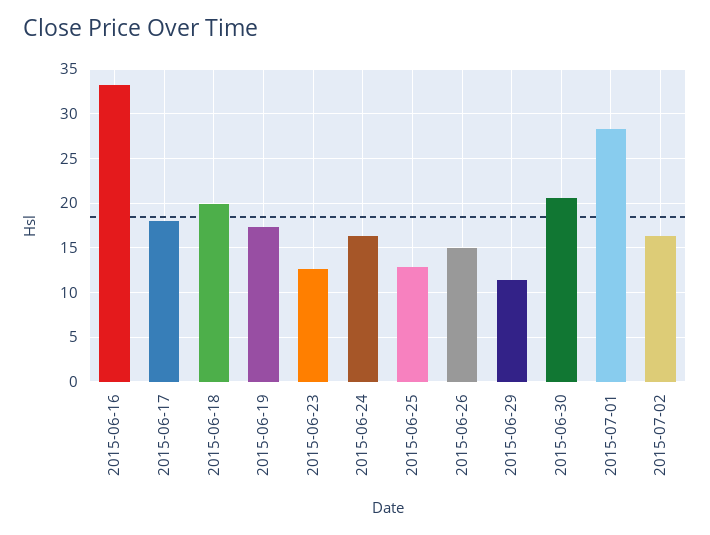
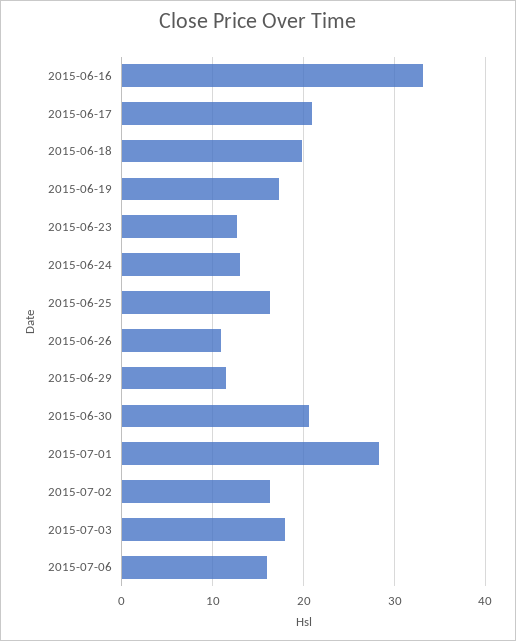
2015-06-17: 18 -> 21
2015-06-24: 16 -> 13
2015-06-25: 13 -> 16
2015-06-26: 15 -> 11
2015-07-03: none -> 18
2015-07-06: none -> 16

